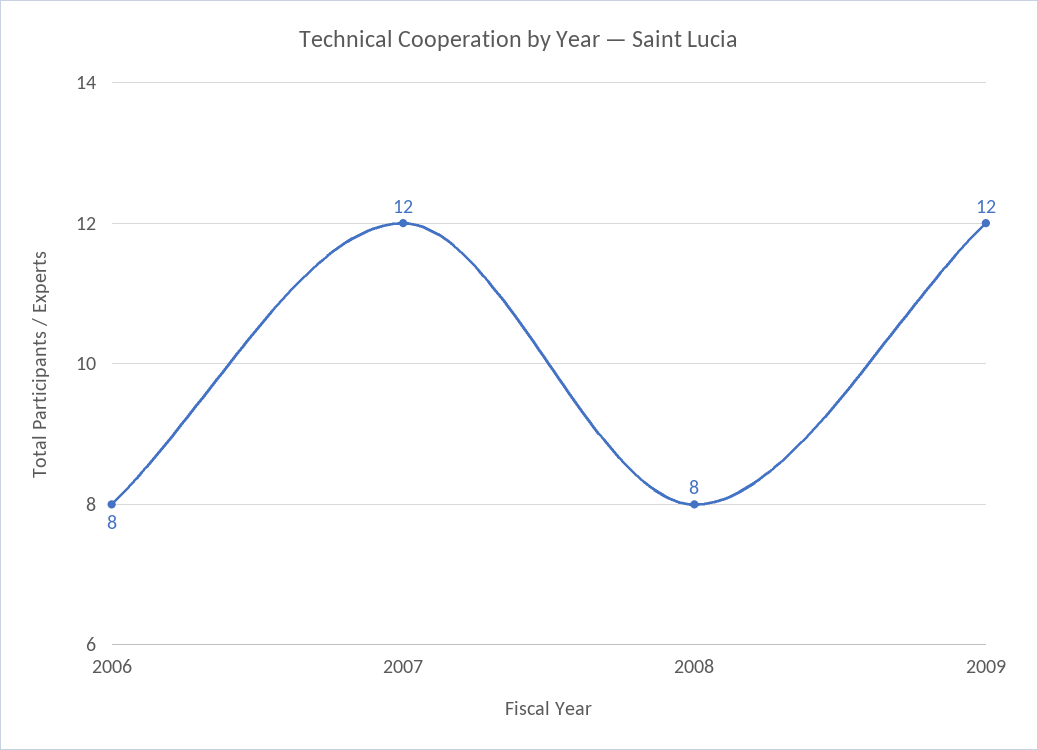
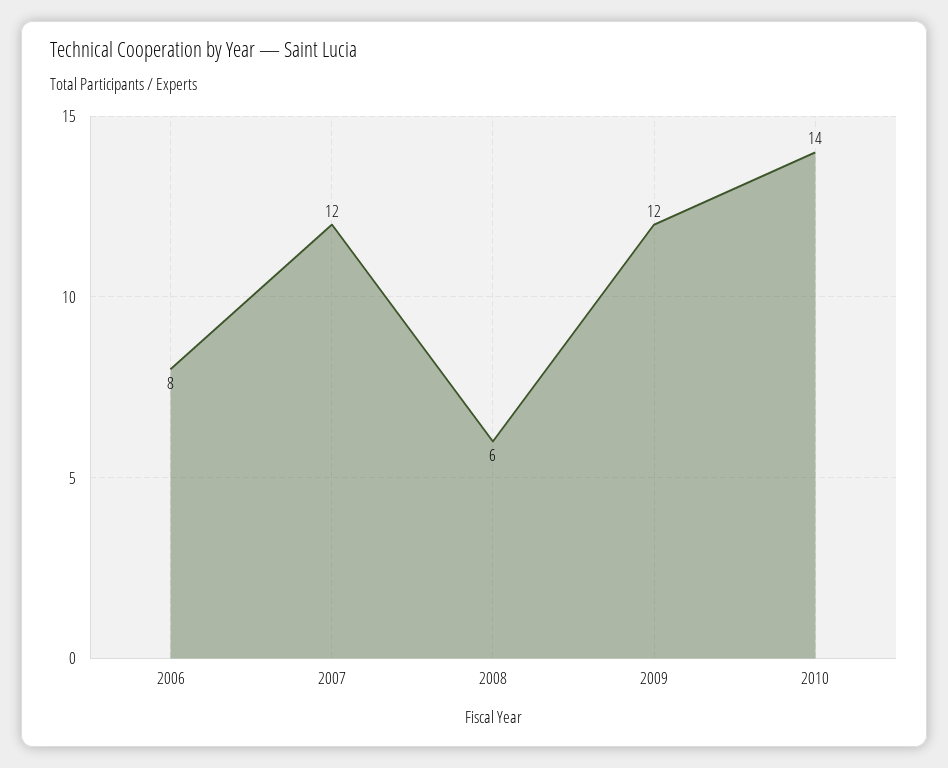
2008: 8 -> 6
2010: none -> 14

